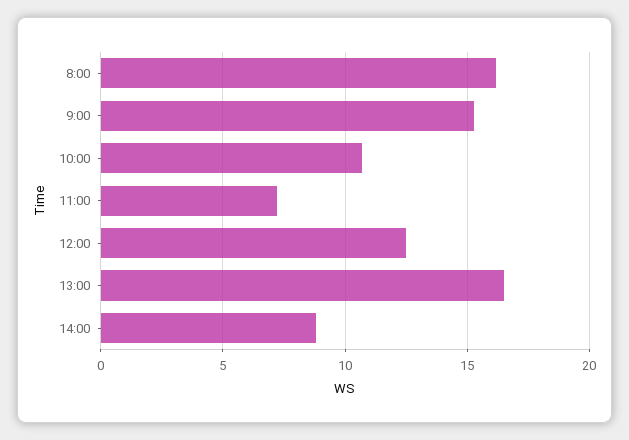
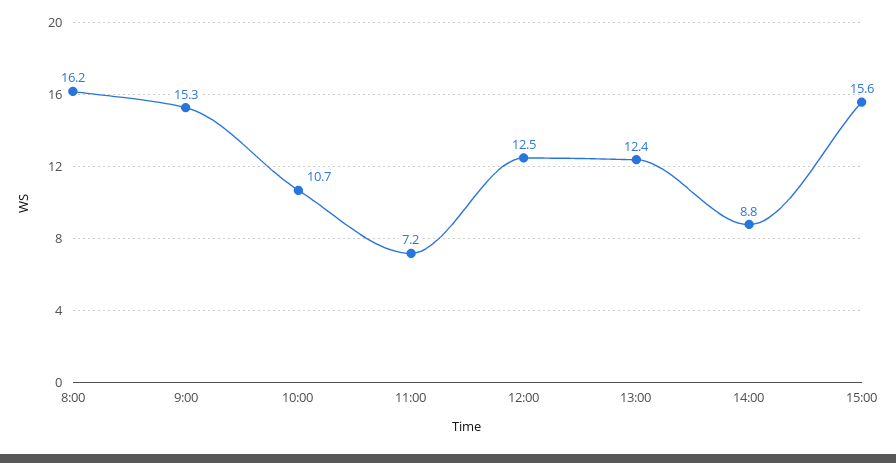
13:00: 16.5 -> 12.4
15:00: none -> 15.6

